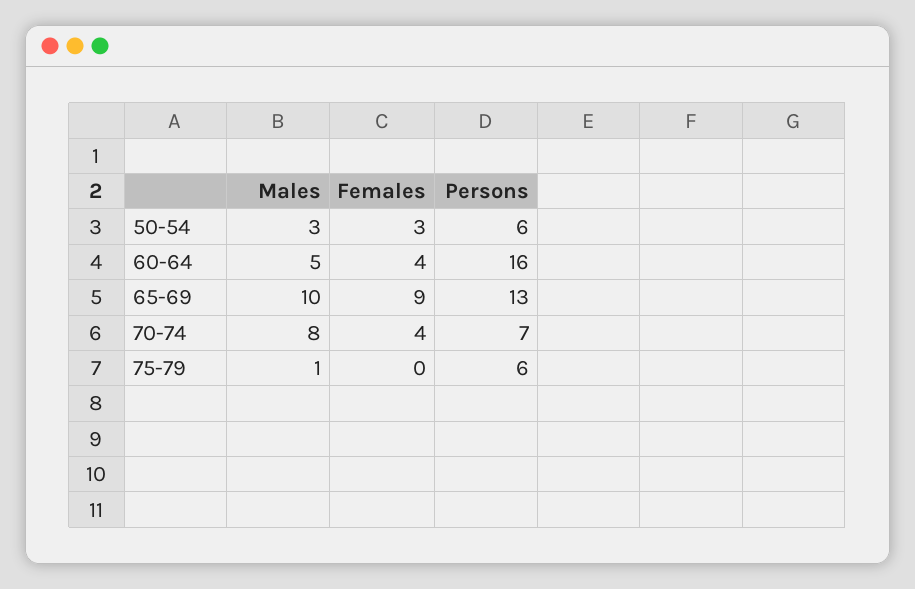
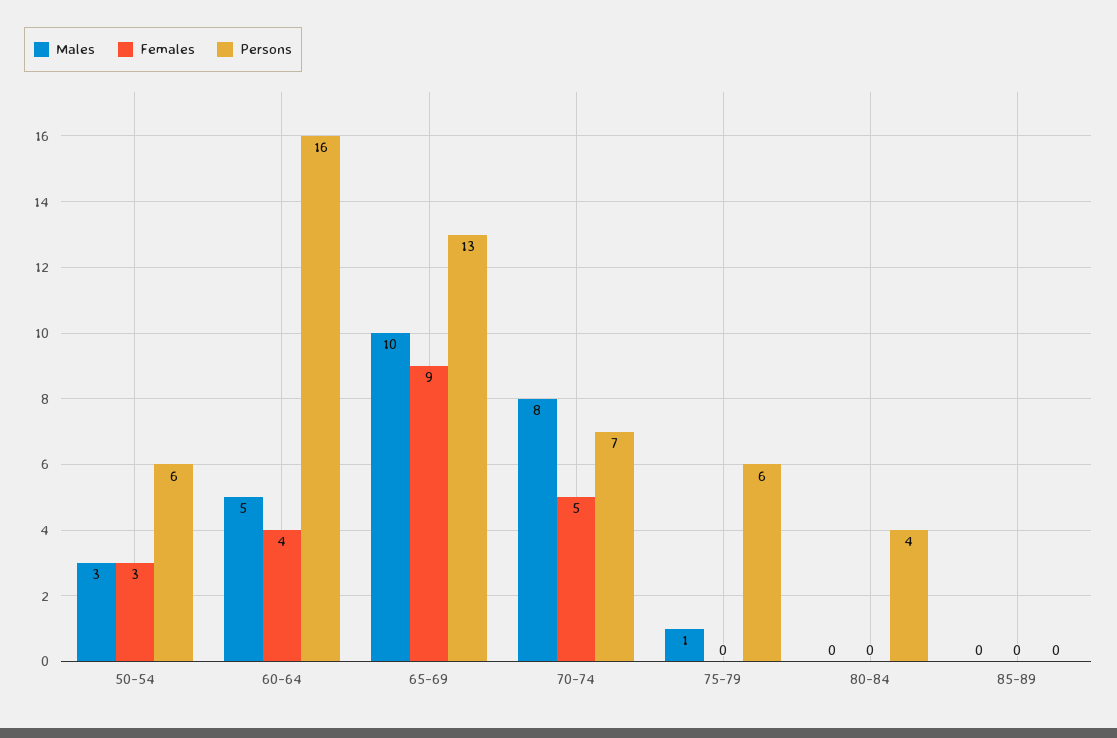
Females, 70-74: 4 -> 5
Males, 80-84: none -> 0
Females, 80-84: none -> 0
Persons, 80-84: none -> 4
Males, 85-89: none -> 0
Females, 85-89: none -> 0
Persons, 85-89: none -> 0

